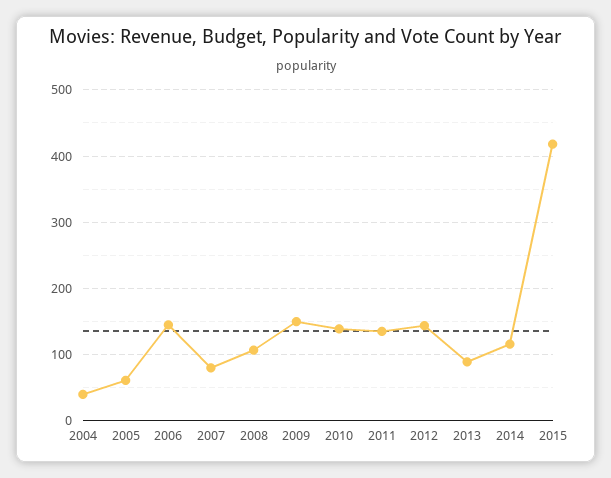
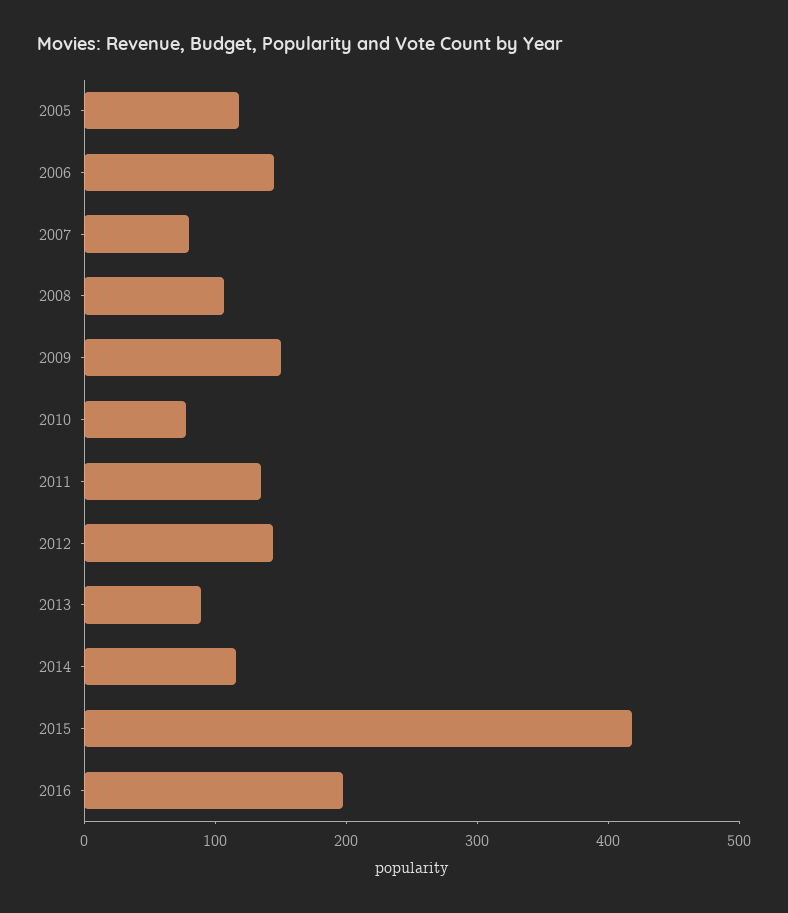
2004: 40 -> none
2005: 60 -> 120
2010: 140 -> 80
2016: none -> 200

